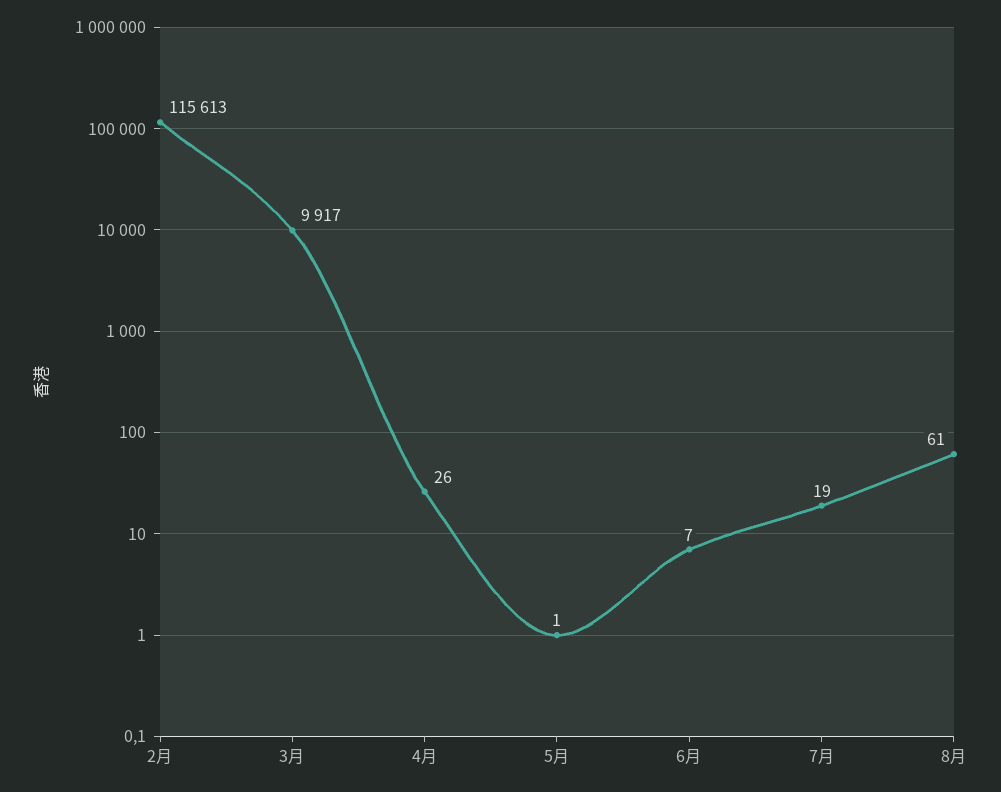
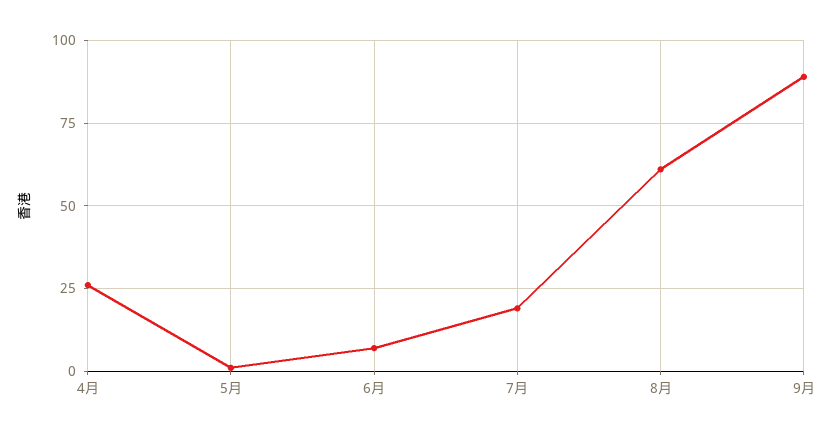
2月: 115613 -> none
3月: 9917 -> none
9月: none -> 90

